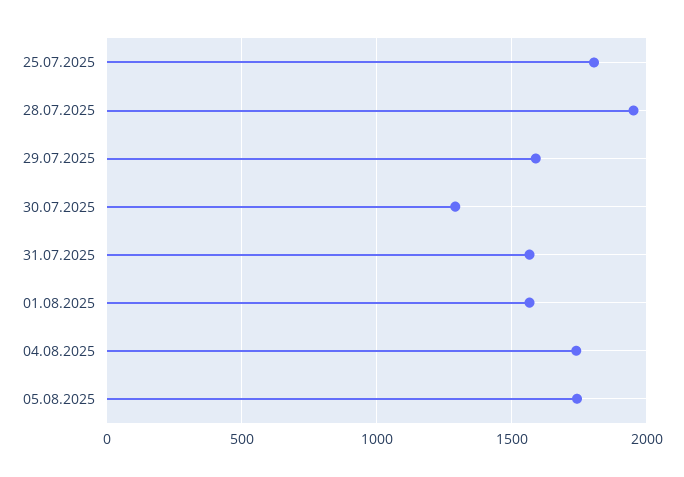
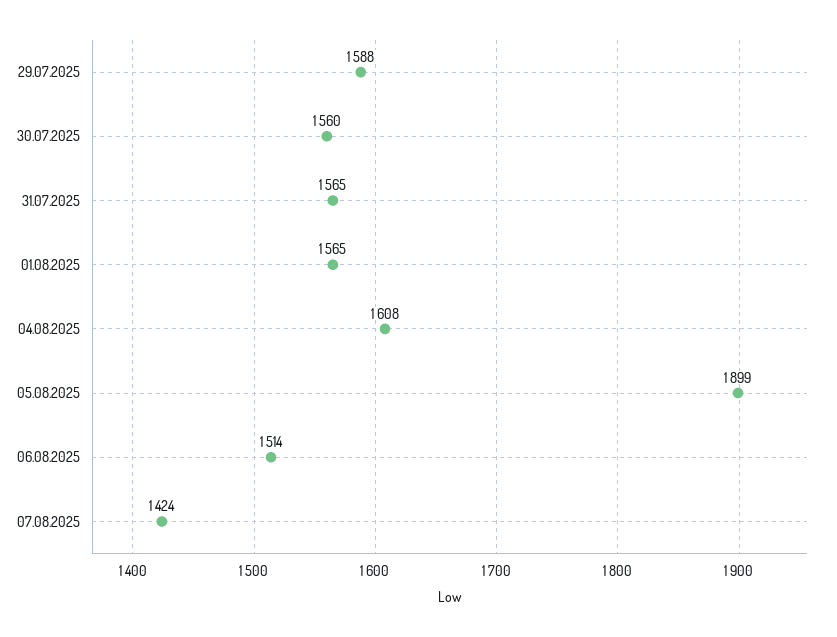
25.07.2025: 1800 -> none
28.07.2025: 1950 -> none
30.07.2025: 1300 -> 1560
04.08.2025: 1750 -> 1608
05.08.2025: 1750 -> 1899
06.08.2025: none -> 1514
07.08.2025: none -> 1424

